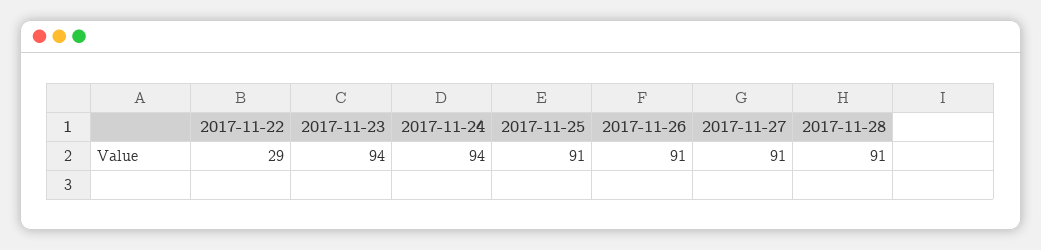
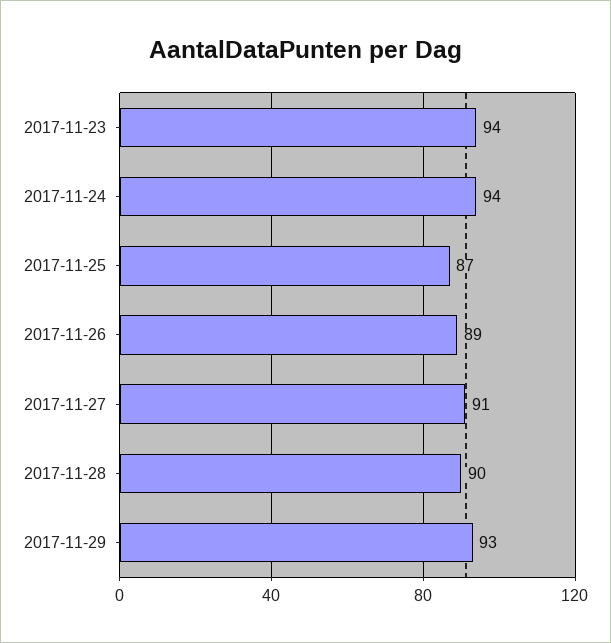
2017-11-22: 29 -> none
2017-11-25: 91 -> 87
2017-11-26: 91 -> 89
2017-11-28: 91 -> 90
2017-11-29: none -> 93

